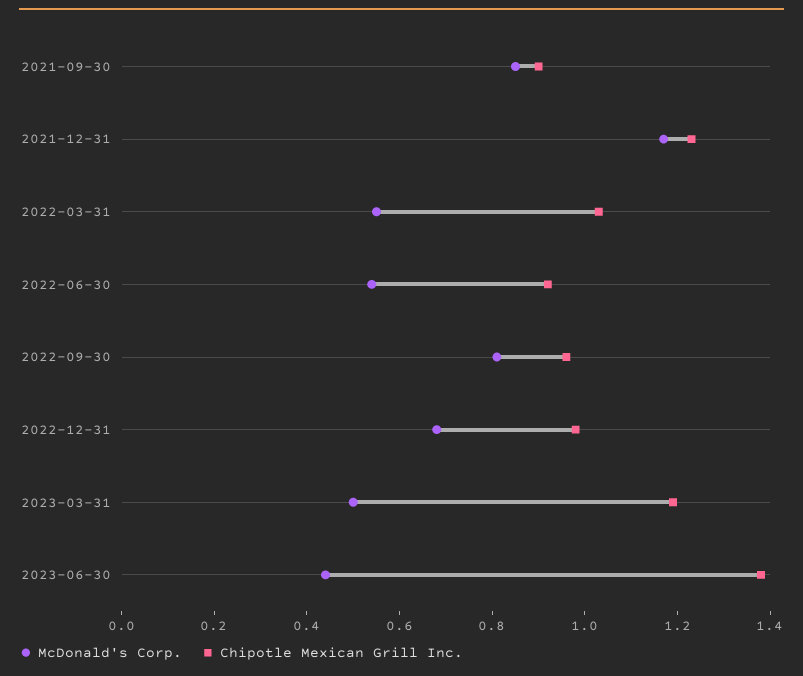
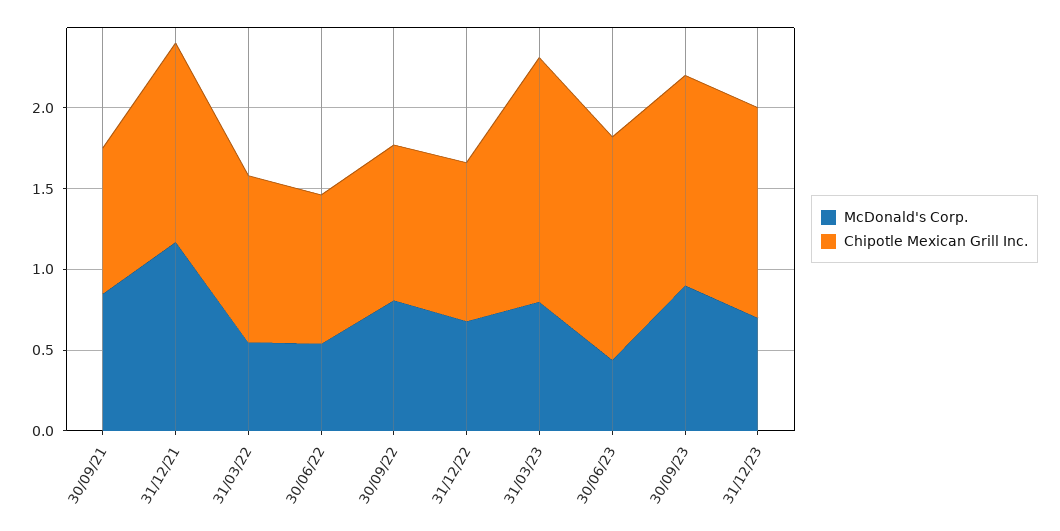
McDonald's Corp., 2023-03-31: 0.5 -> 0.8
Chipotle Mexican Grill Inc., 2023-03-31: 1.2 -> 1.5
McDonald's Corp., 30/09/23: none -> 0.9
Chipotle Mexican Grill Inc., 30/09/23: none -> 1.3
McDonald's Corp., 31/12/23: none -> 0.7
Chipotle Mexican Grill Inc., 31/12/23: none -> 1.3

